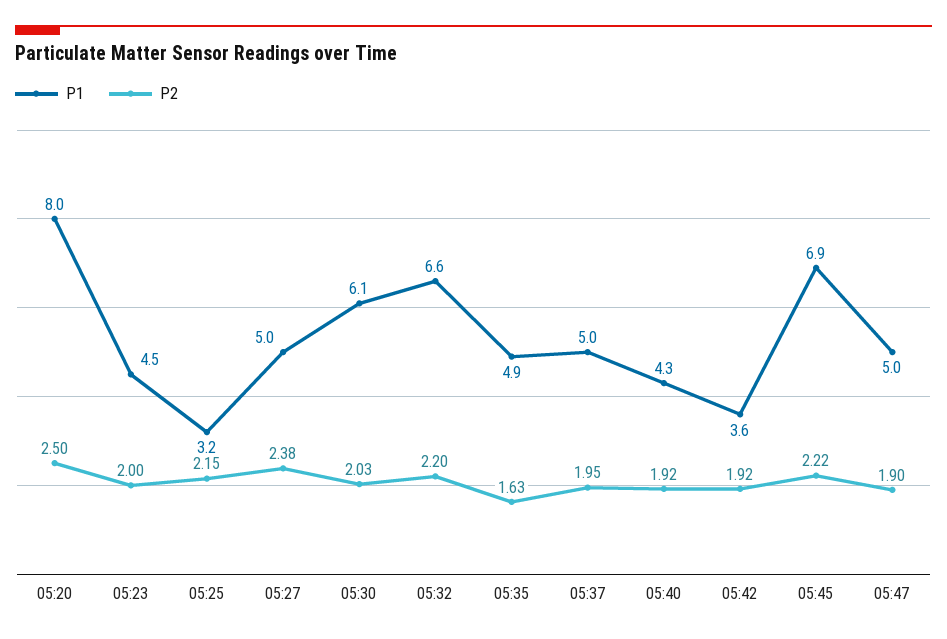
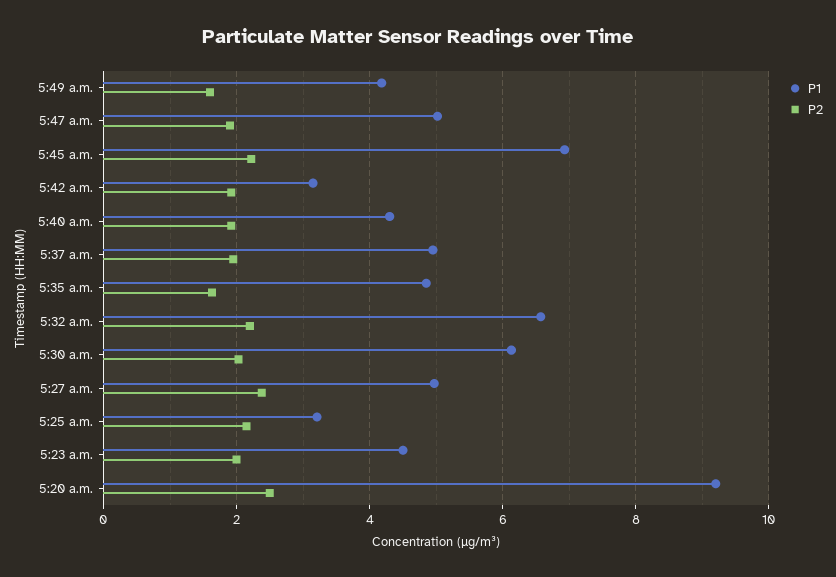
P1, 05:20: 8 -> 9.2
P1, 05:42: 3.6 -> 3.2
P1, 5:49 a.m.: none -> 4.2
P2, 5:49 a.m.: none -> 1.6

